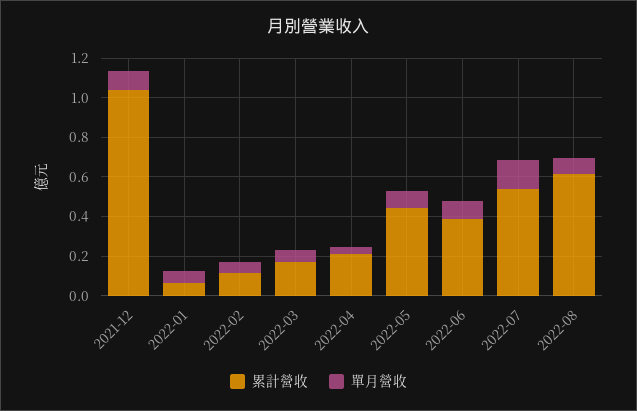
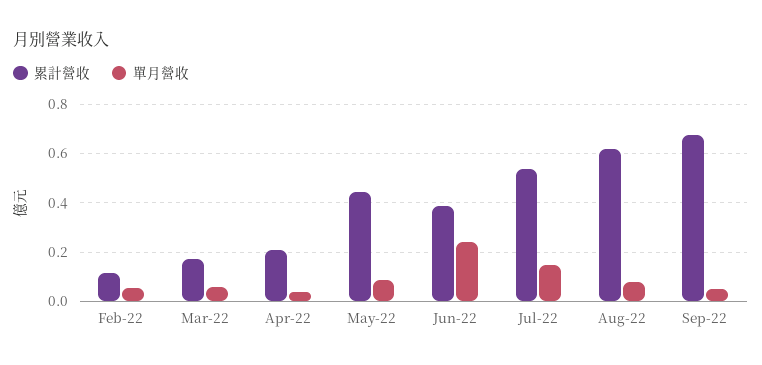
累計營收, 2021-12: 1.05 -> none
單月營收, 2021-12: 0.1 -> none
累計營收, 2022-01: 0.05 -> none
單月營收, 2022-01: 0.05 -> none
單月營收, 2022-06: 0.1 -> 0.25
累計營收, Sep-22: none -> 0.675
單月營收, Sep-22: none -> 0.05

